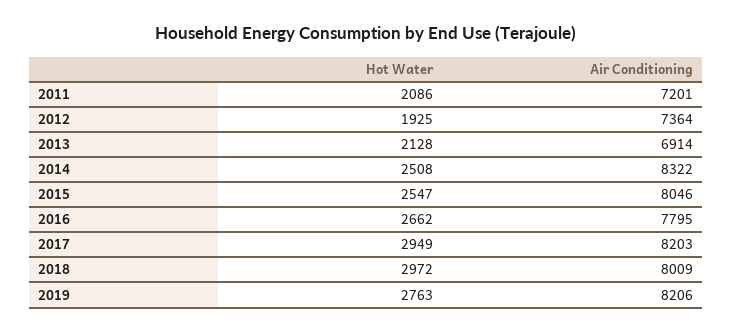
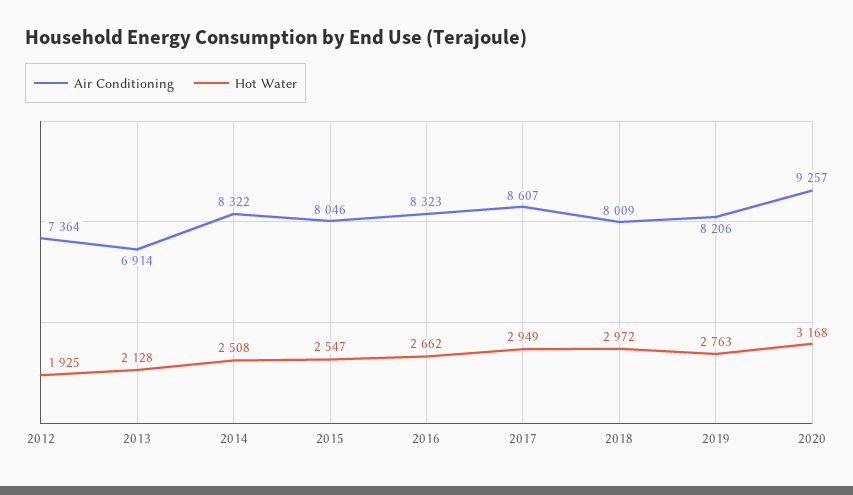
Hot Water, 2011: 2086 -> none
Air Conditioning, 2011: 7201 -> none
Air Conditioning, 2016: 7795 -> 8323
Air Conditioning, 2017: 8203 -> 8607
Air Conditioning, 2020: none -> 9257
Hot Water, 2020: none -> 3168

